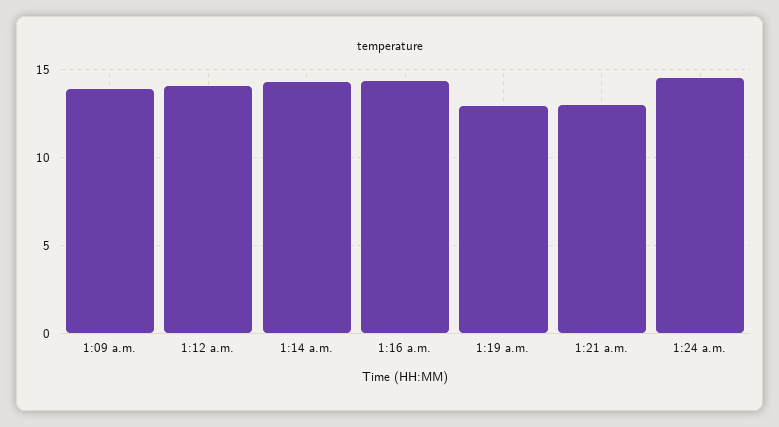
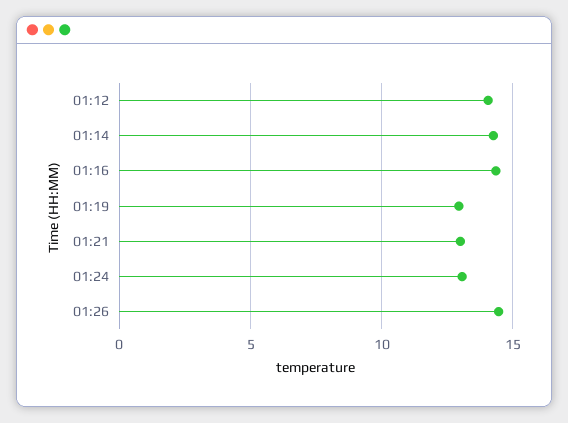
1:09 a.m.: 14 -> none
1:24 a.m.: 14.5 -> 13
01:26: none -> 14.5

